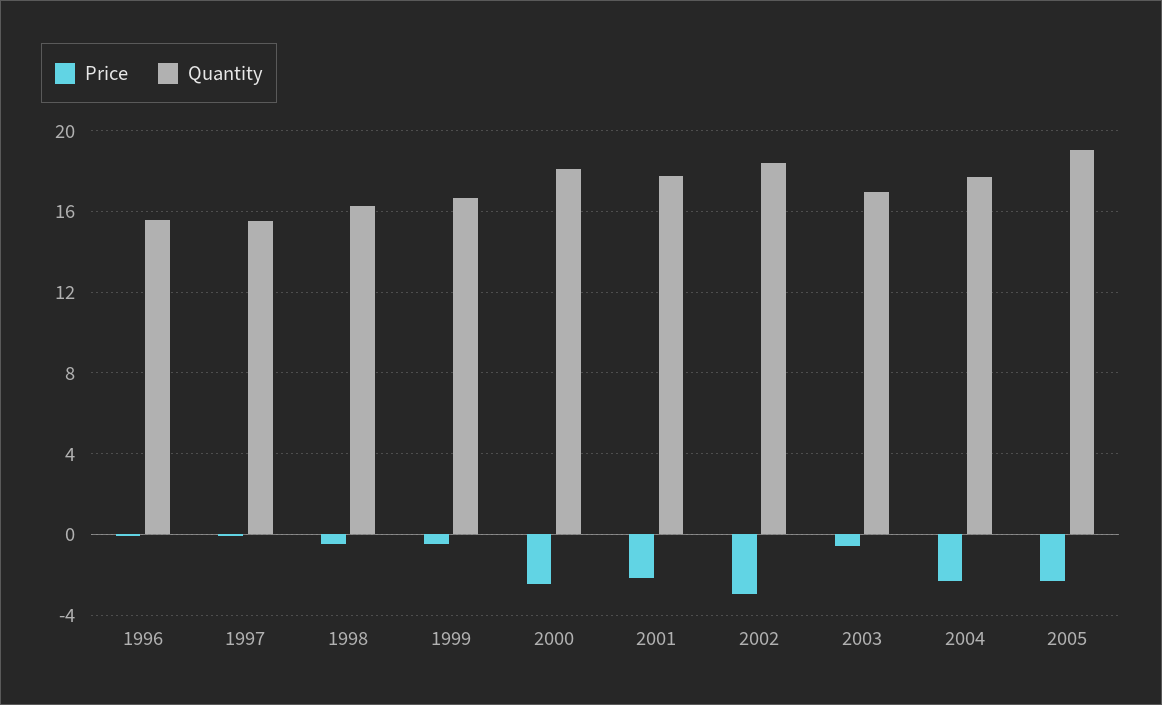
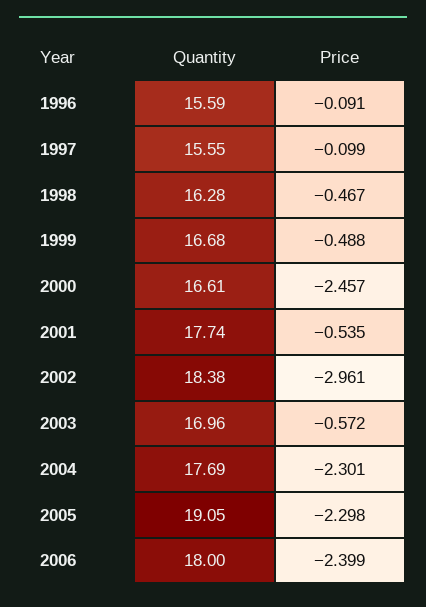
Quantity, 2000: 18 -> 16.61
Price, 2001: -2 -> -0.535
Quantity, 2006: none -> 18
Price, 2006: none -> -2.399

